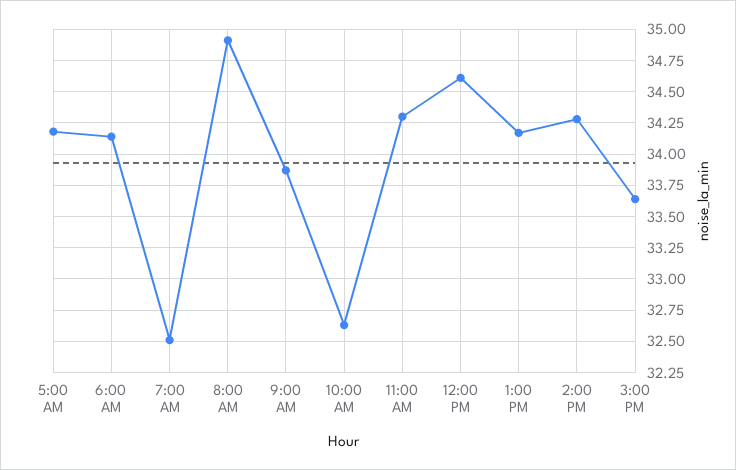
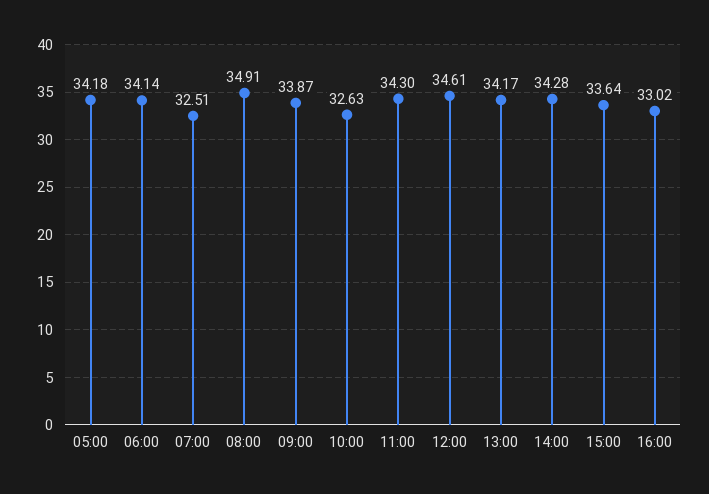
16:00: none -> 33.02

